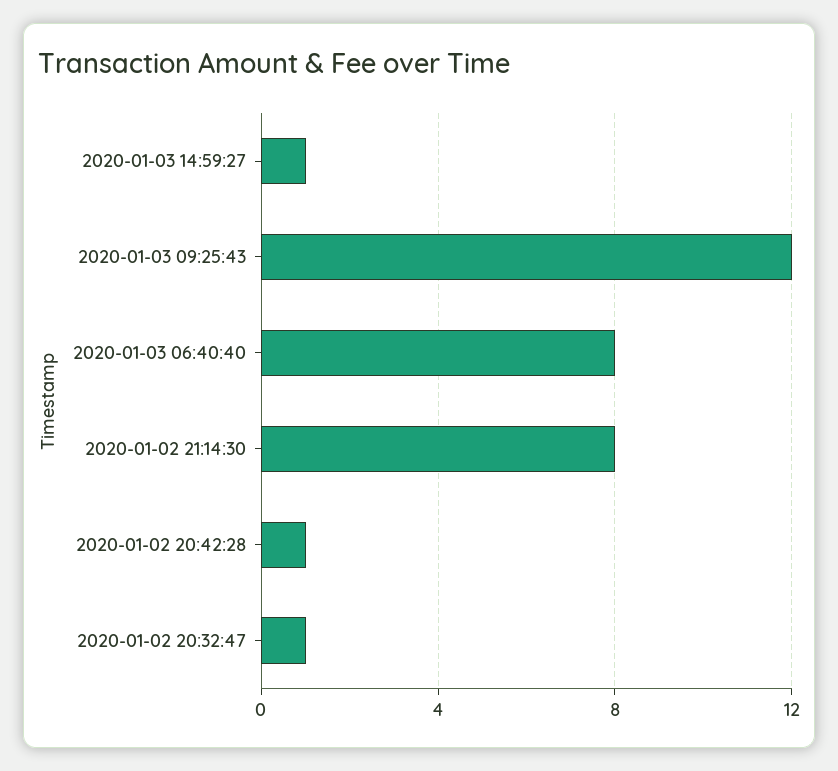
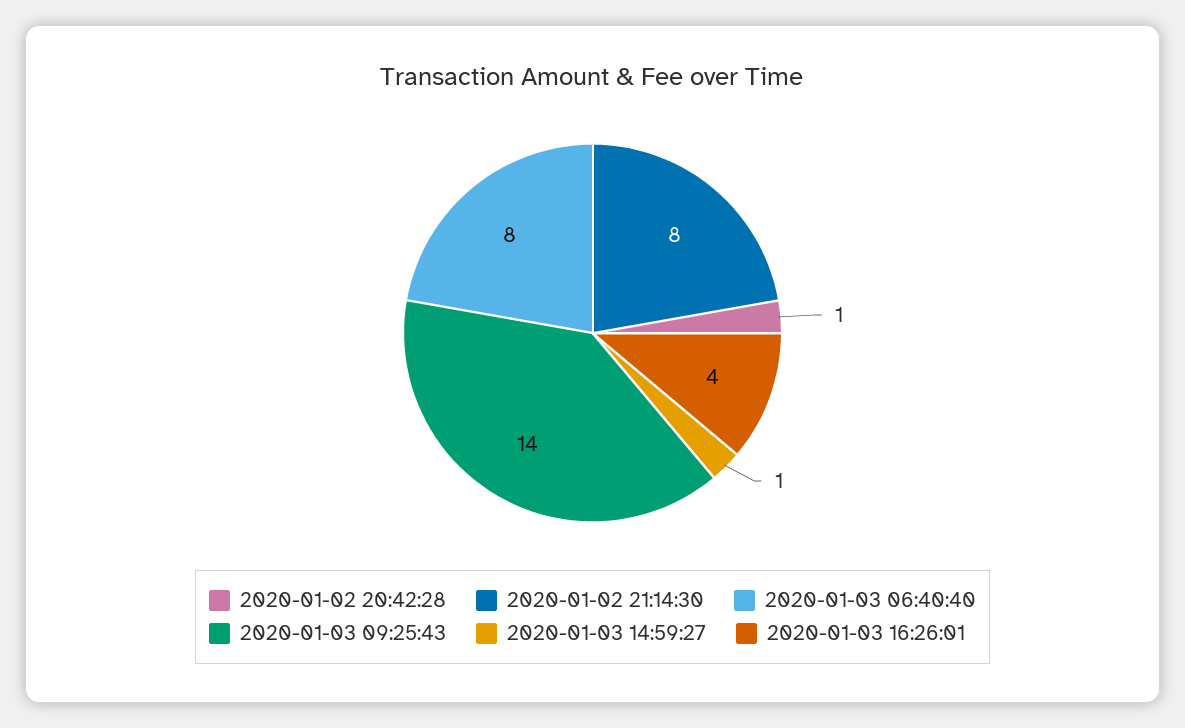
2020-01-03 09:25:43: 12 -> 14
2020-01-02 20:32:47: 1 -> none
2020-01-03 16:26:01: none -> 4

